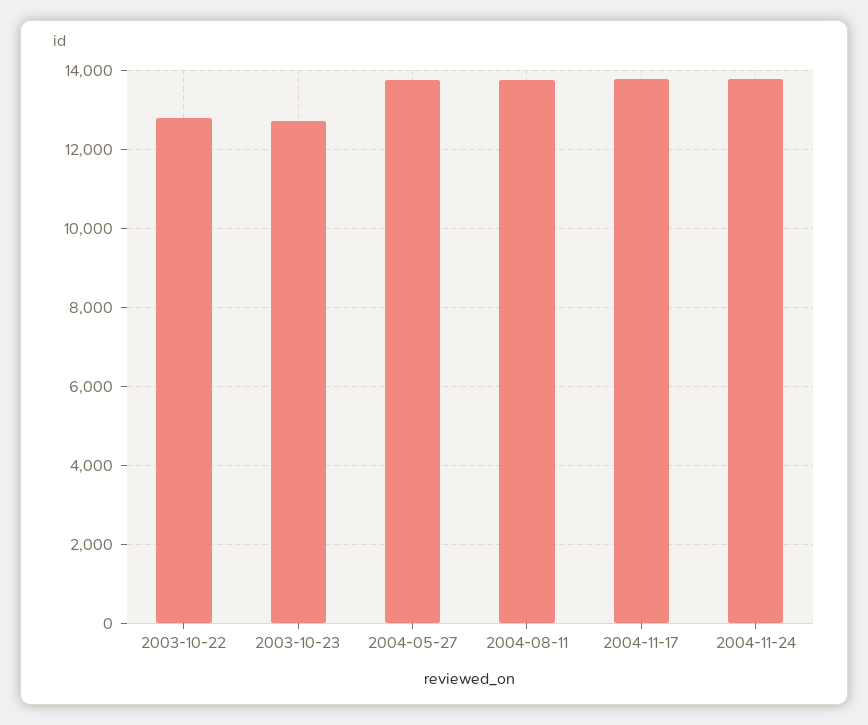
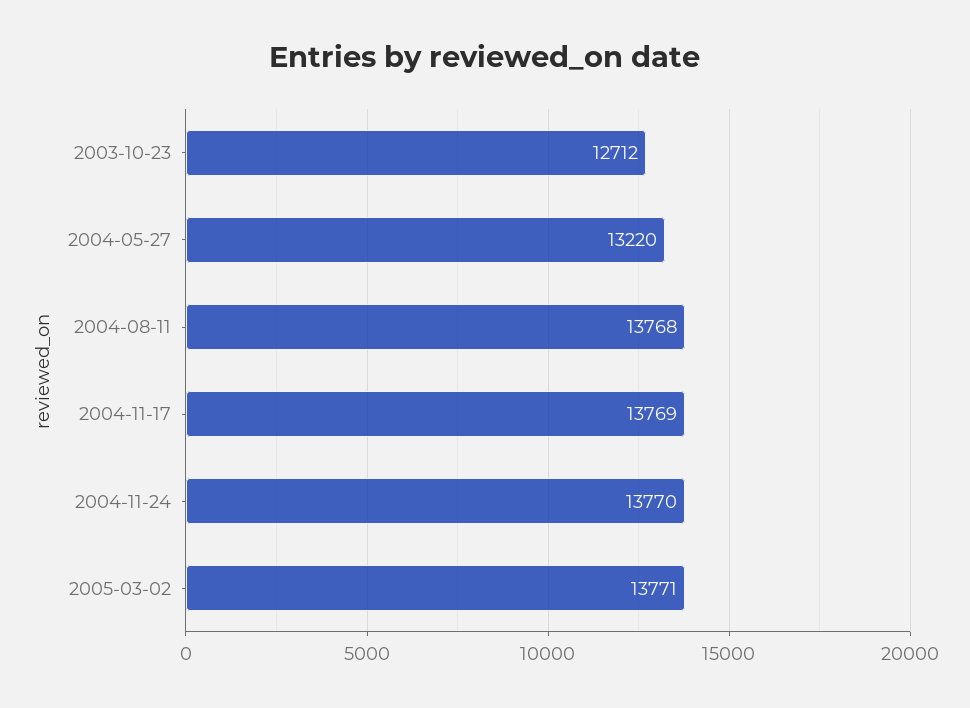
2003-10-22: 12800 -> none
2004-05-27: 13800 -> 13220
2005-03-02: none -> 13771

